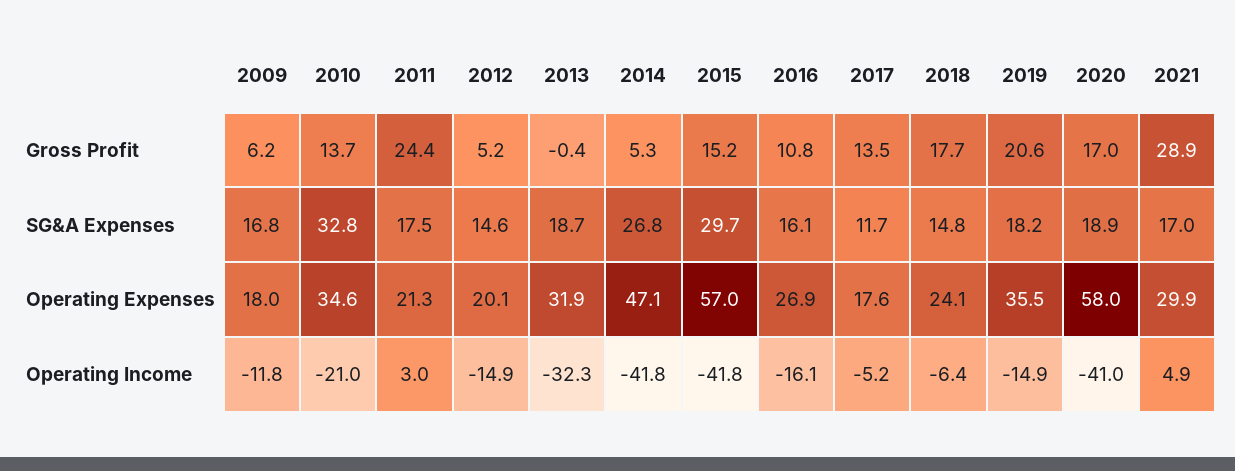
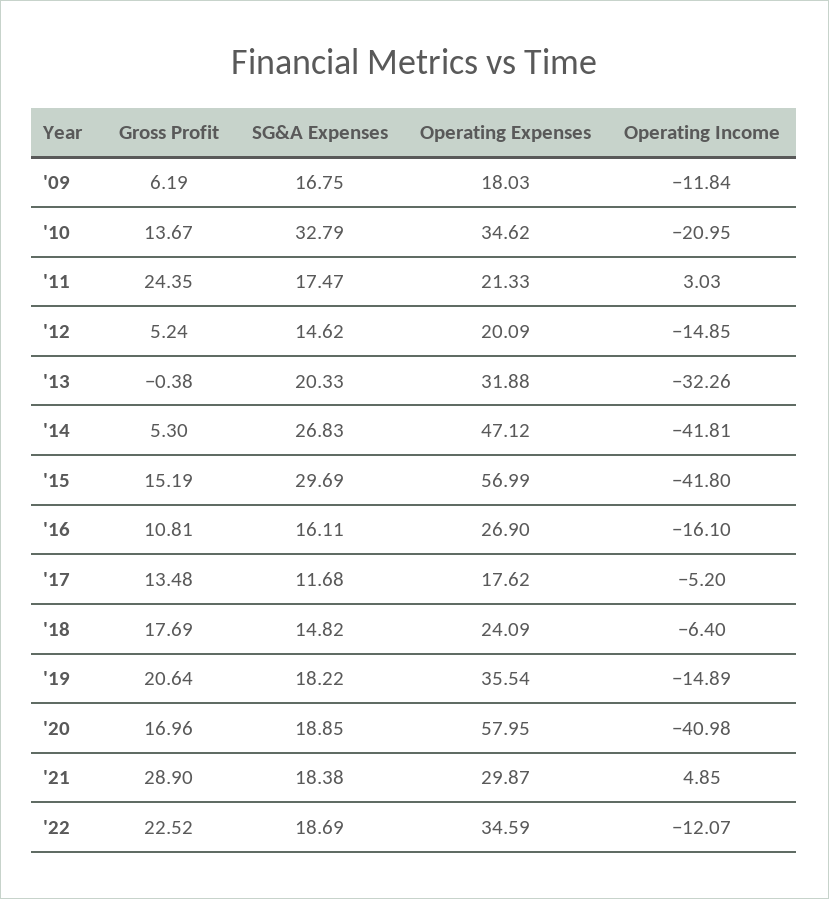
2013, SG&A Expenses: 18.7 -> 20.33
2021, SG&A Expenses: 17 -> 18.38
'22, Gross Profit: none -> 22.52
'22, SG&A Expenses: none -> 18.69
'22, Operating Expenses: none -> 34.59
'22, Operating Income: none -> -12.07

